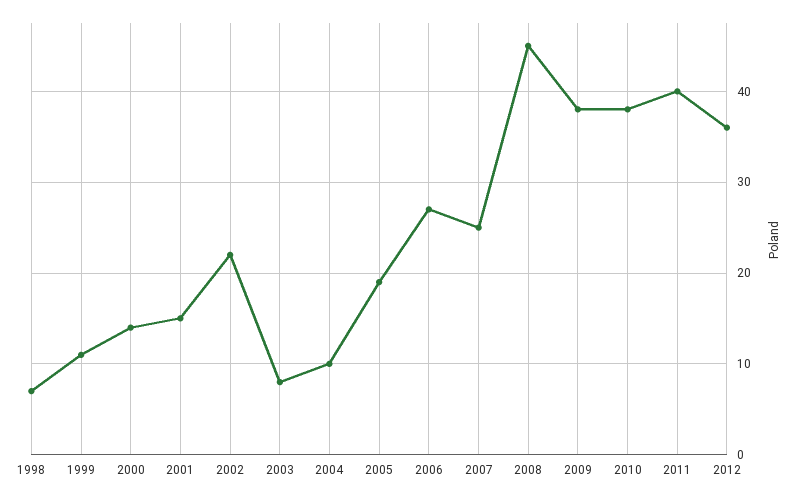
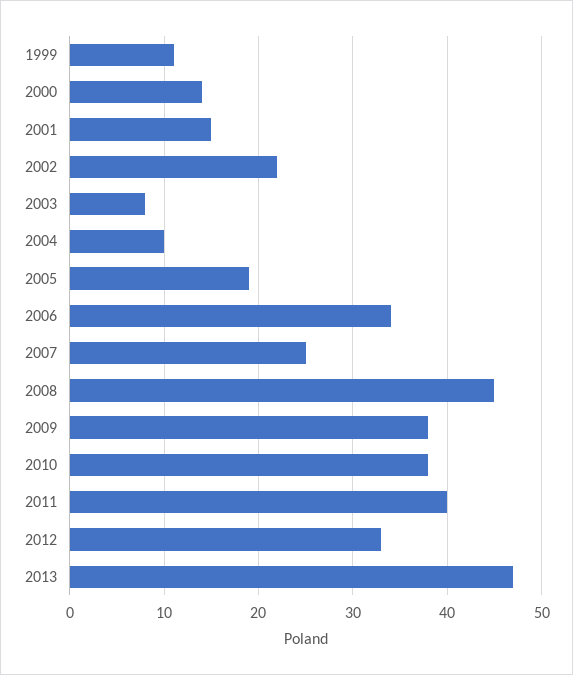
1998: 7 -> none
2006: 27 -> 34
2012: 36 -> 33
2013: none -> 47

